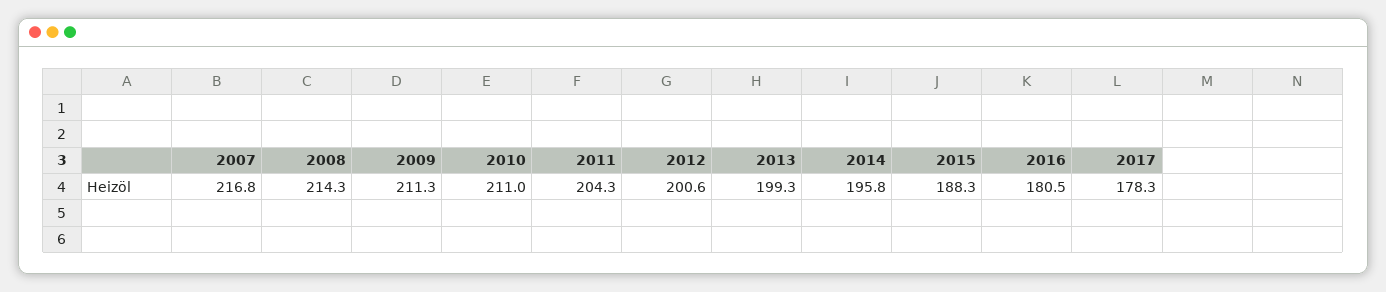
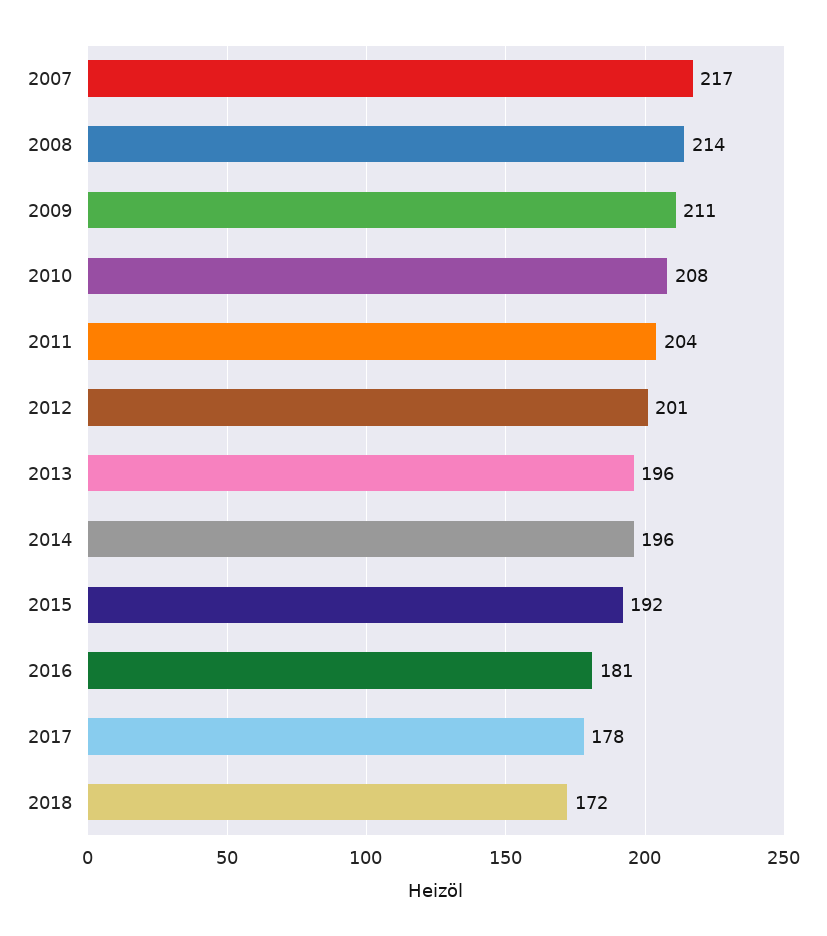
2010: 211 -> 208
2013: 199.3 -> 196
2015: 188.3 -> 192
2018: none -> 172

